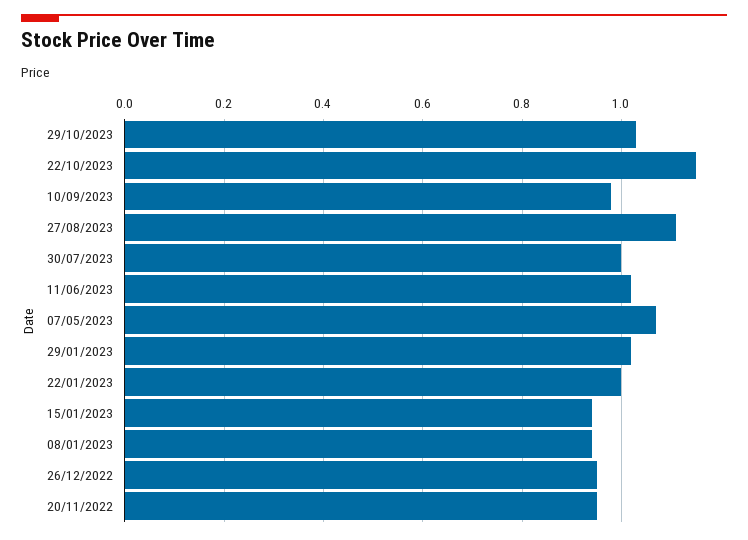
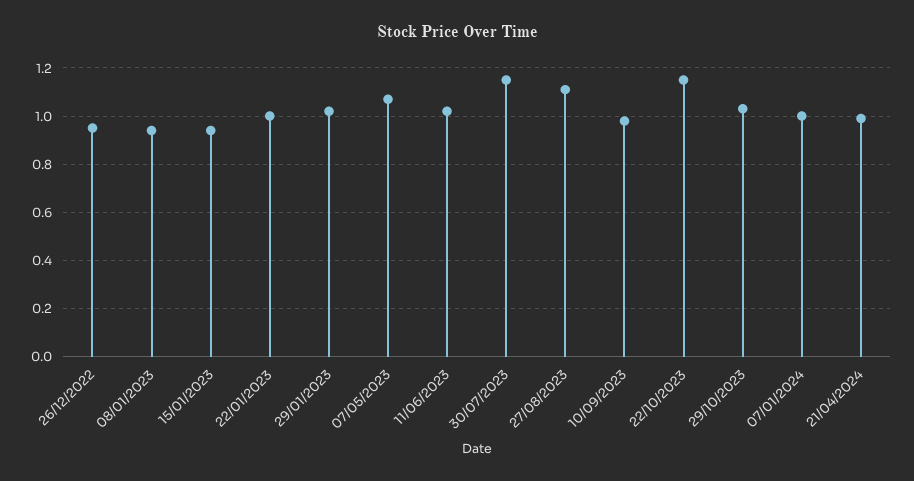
30/07/2023: 1 -> 1.15
20/11/2022: 0.95 -> none
07/01/2024: none -> 1
21/04/2024: none -> 1

